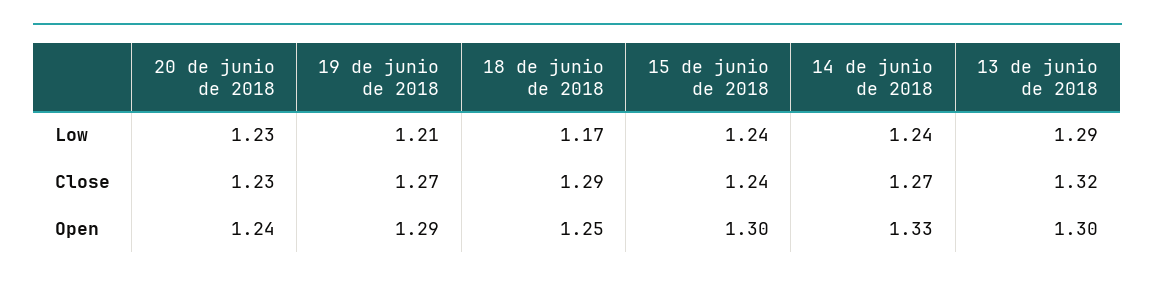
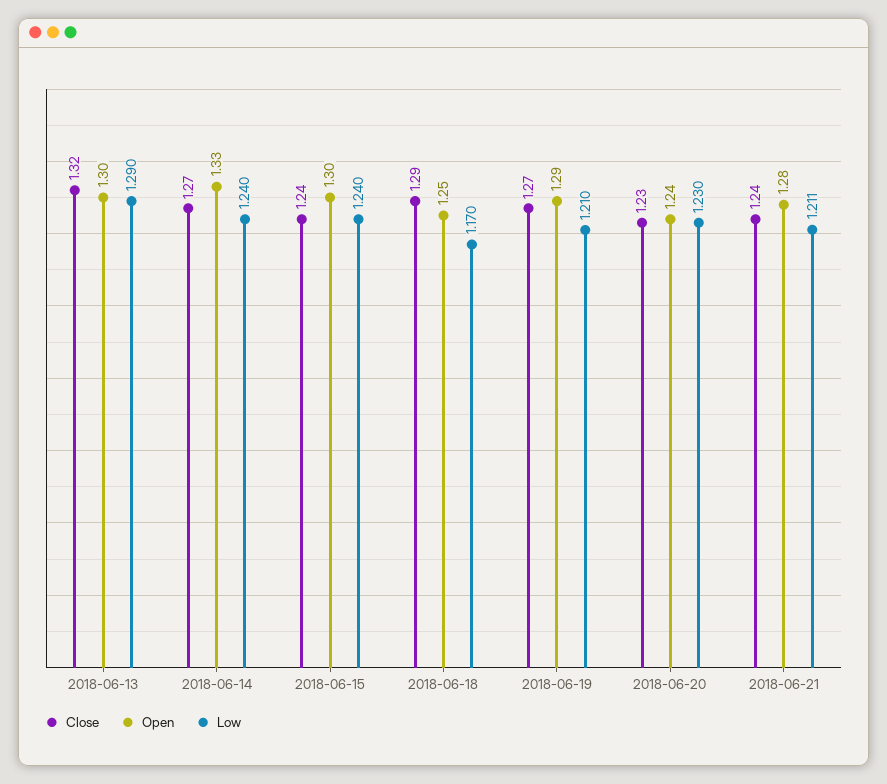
Close, 2018-06-21: none -> 1.24
Open, 2018-06-21: none -> 1.28
Low, 2018-06-21: none -> 1.211

